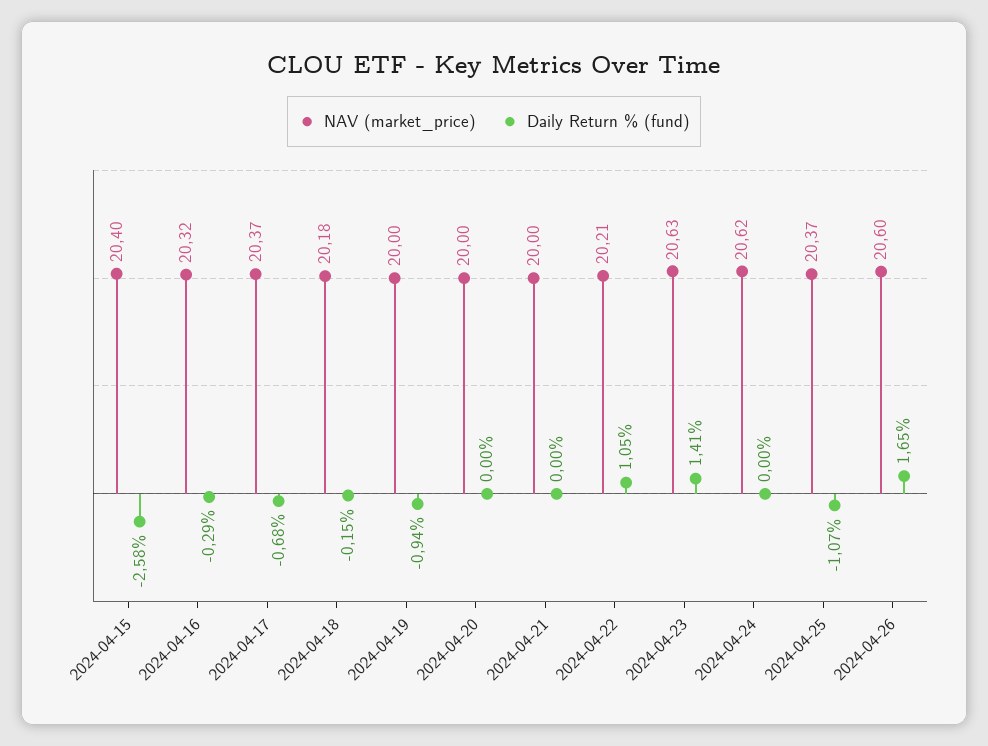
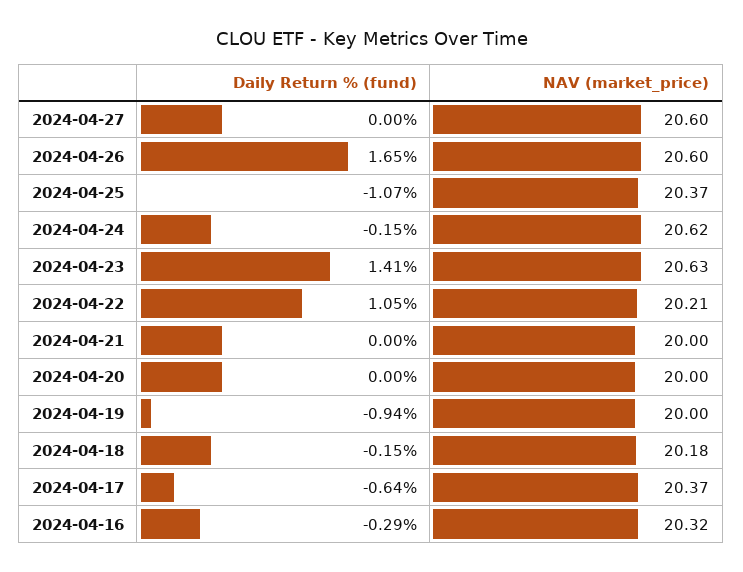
NAV (market_price), 2024-04-15: 20.4 -> none
Daily Return % (fund), 2024-04-15: -2.58 -> none
Daily Return % (fund), 2024-04-17: -0.68 -> -0.64
Daily Return % (fund), 2024-04-24: 0 -> -0.15
Daily Return % (fund), 2024-04-27: none -> 0
NAV (market_price), 2024-04-27: none -> 20.6

